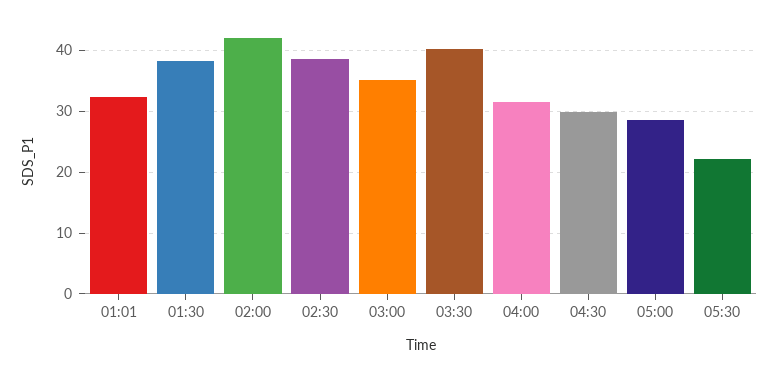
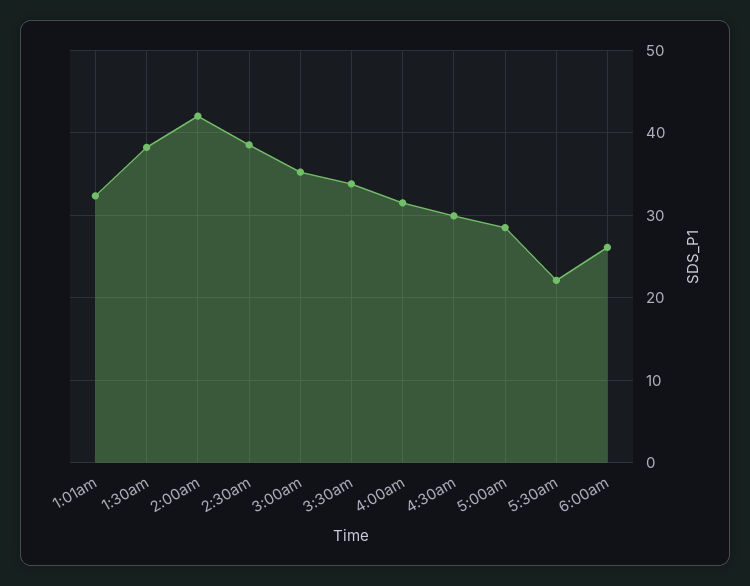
03:30: 40 -> 34
6:00am: none -> 26

